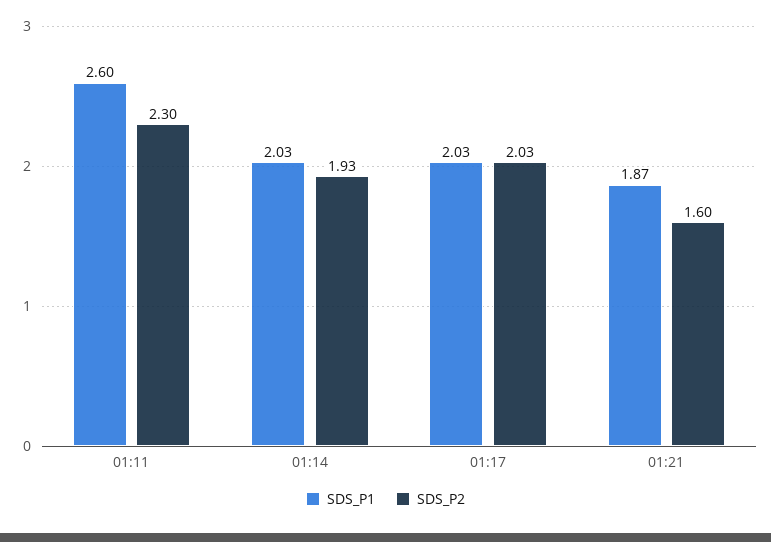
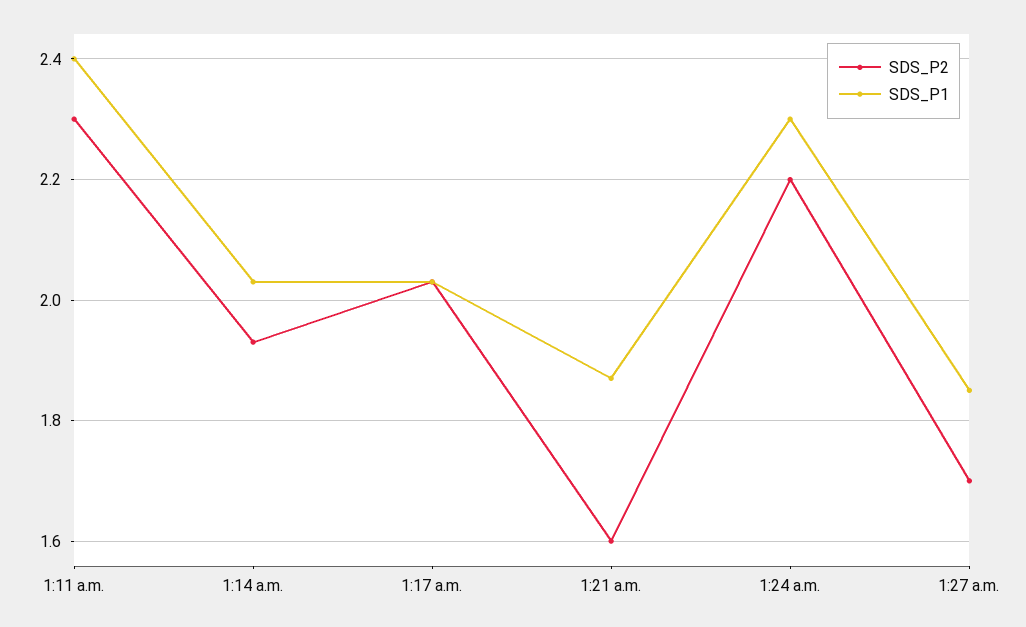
SDS_P1, 01:11: 2.6 -> 2.4
SDS_P2, 1:24 a.m.: none -> 2.2
SDS_P1, 1:24 a.m.: none -> 2.3
SDS_P2, 1:27 a.m.: none -> 1.7
SDS_P1, 1:27 a.m.: none -> 1.85

